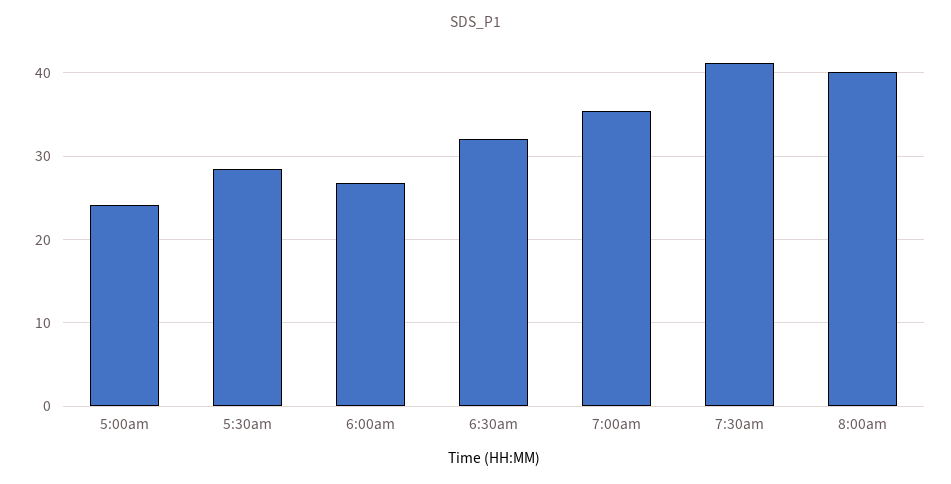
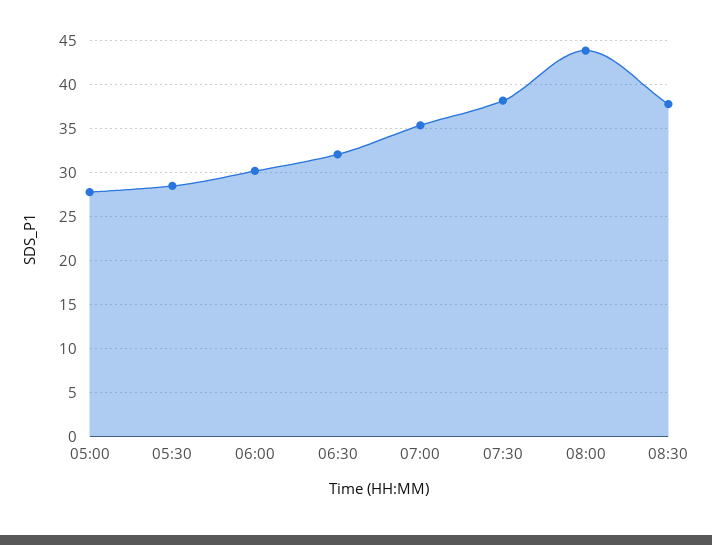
5:00am: 24 -> 28
6:00am: 27 -> 30
7:30am: 41 -> 38
8:00am: 40 -> 44
08:30: none -> 38

